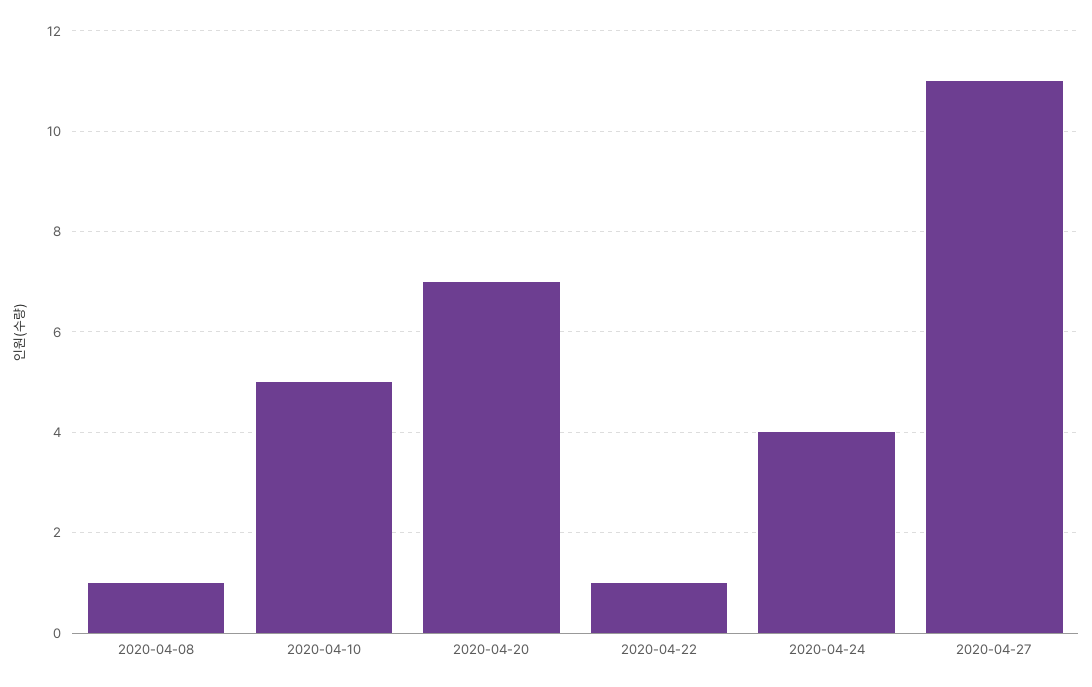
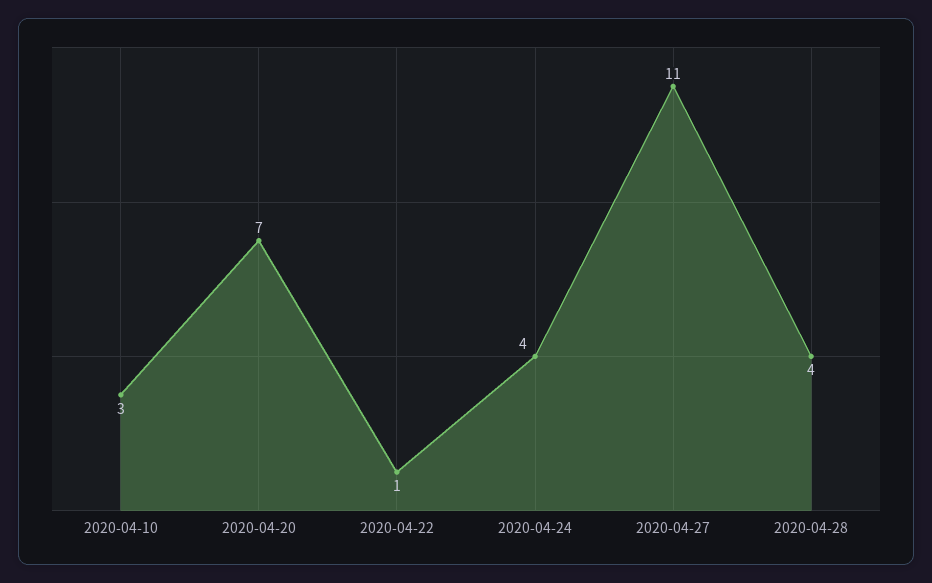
2020-04-08: 1 -> none
2020-04-10: 5 -> 3
2020-04-28: none -> 4

